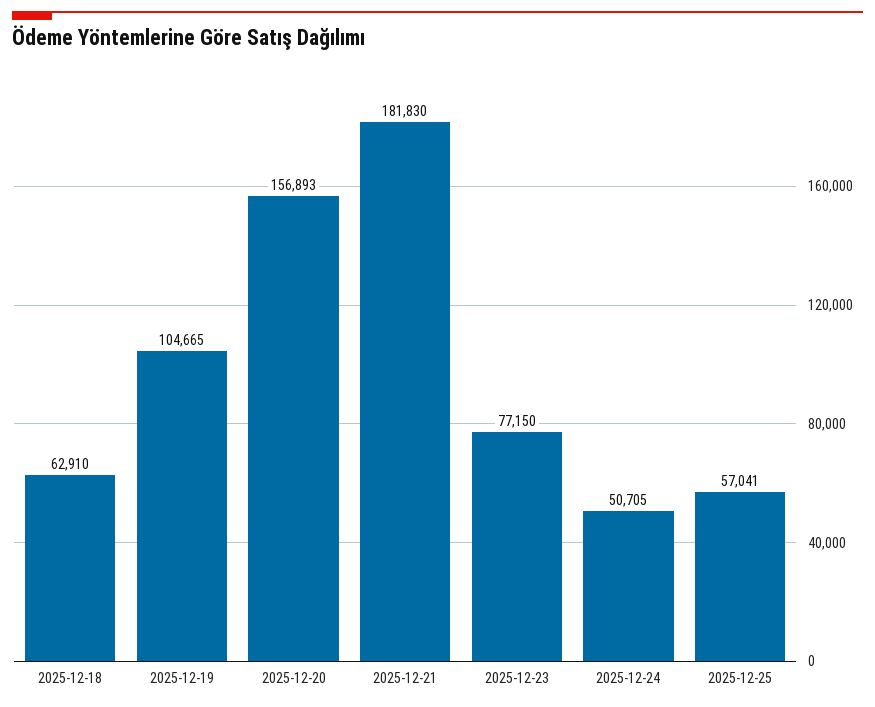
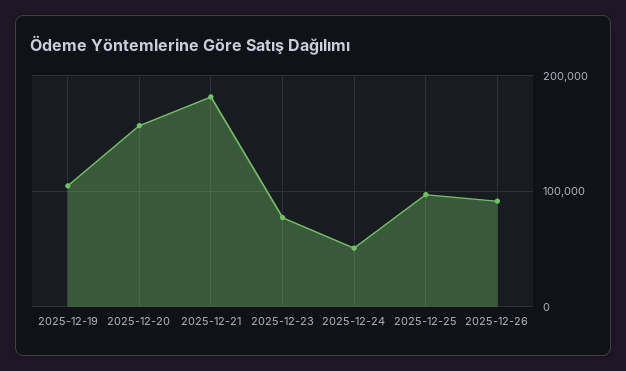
2025-12-18: 62910 -> none
2025-12-25: 57041 -> 100000
2025-12-26: none -> 90000

